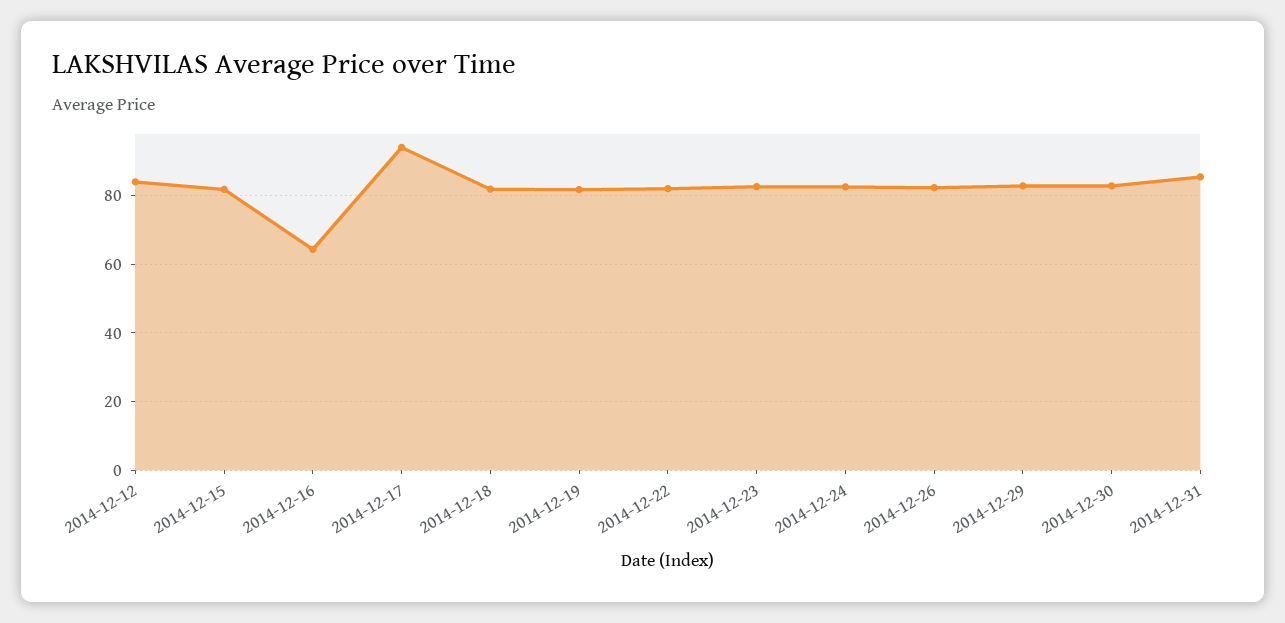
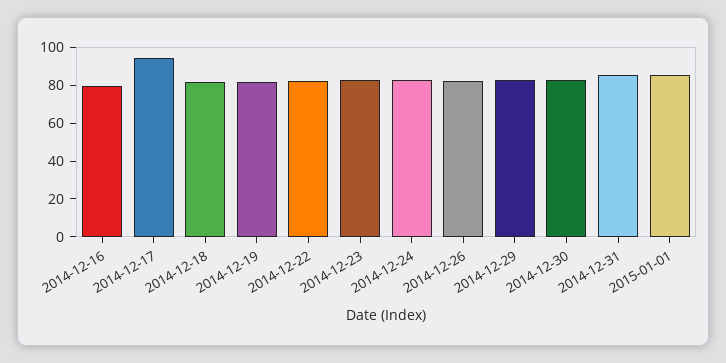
2014-12-12: 84 -> none
2014-12-15: 82 -> none
2014-12-16: 64 -> 80
2015-01-01: none -> 85

